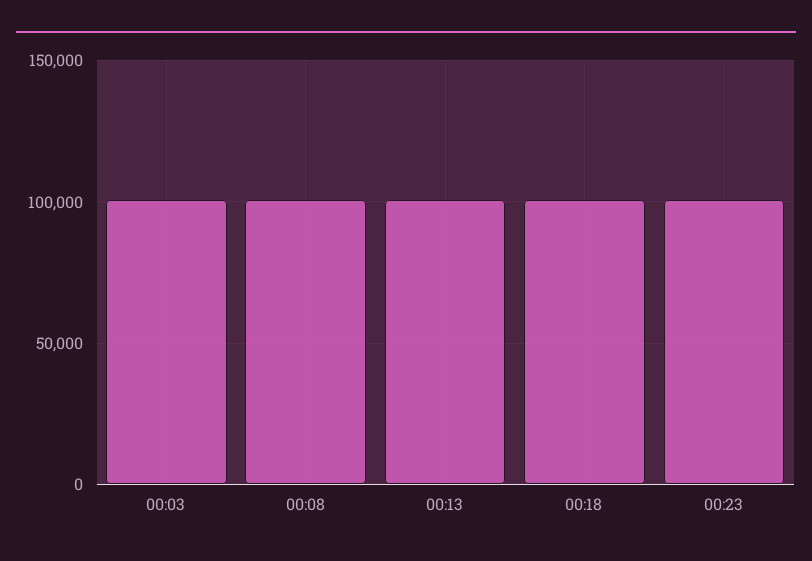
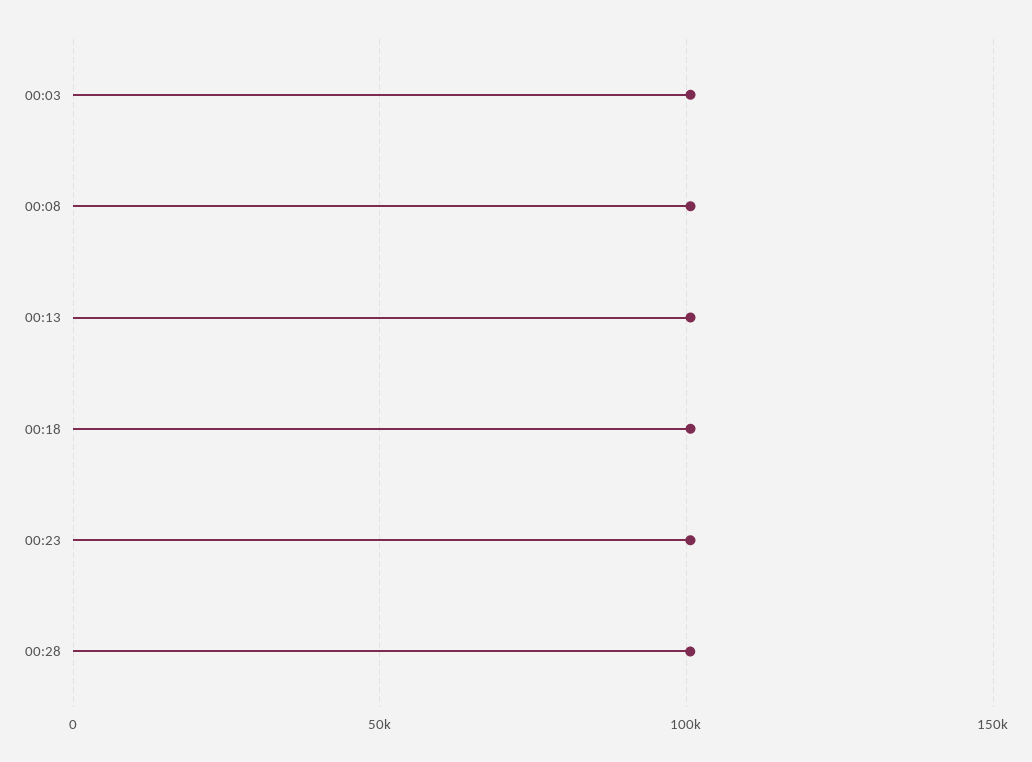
00:28: none -> 100000

